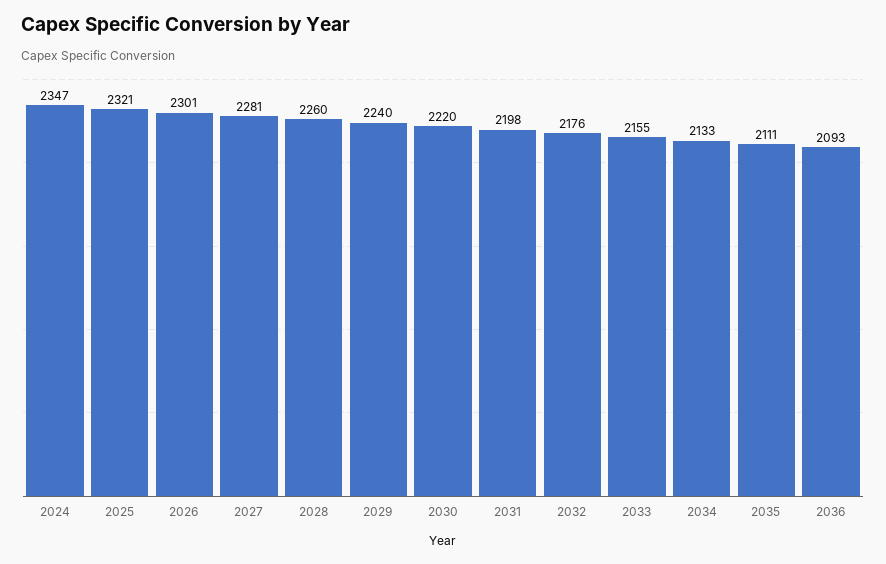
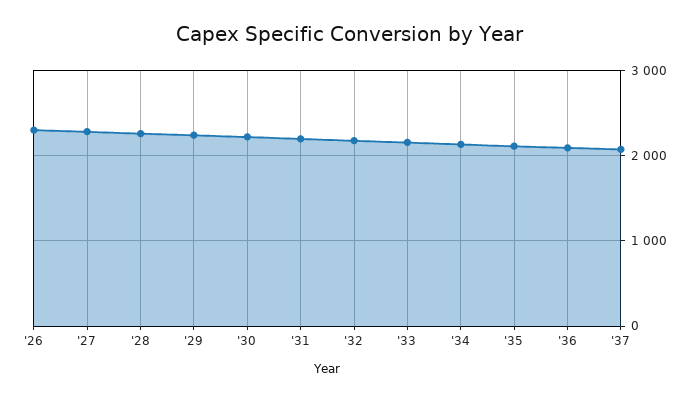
2024: 2347 -> none
2025: 2321 -> none
'37: none -> 2100

